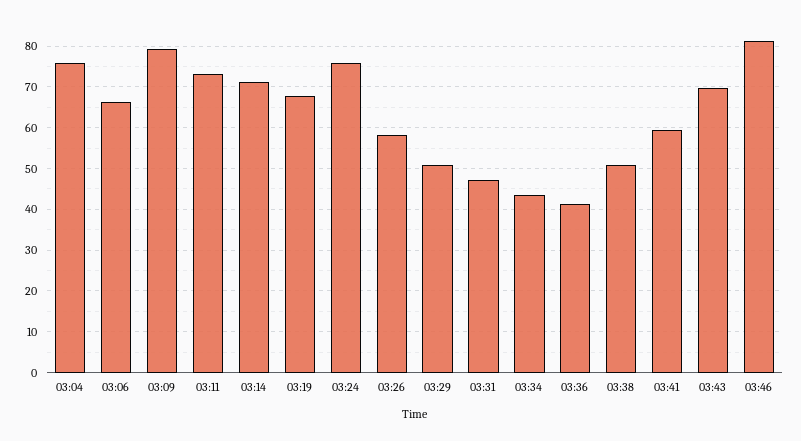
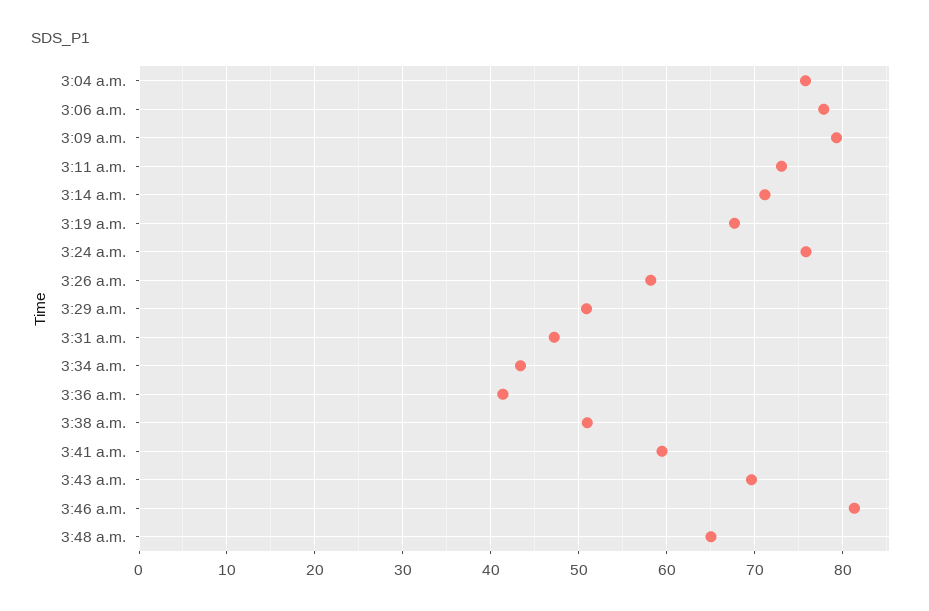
03:06: 66 -> 78
3:48 a.m.: none -> 65

